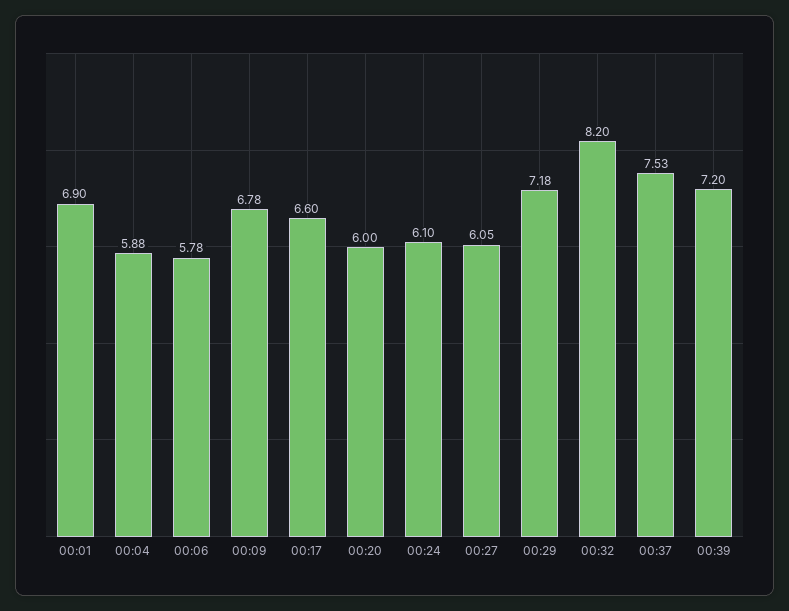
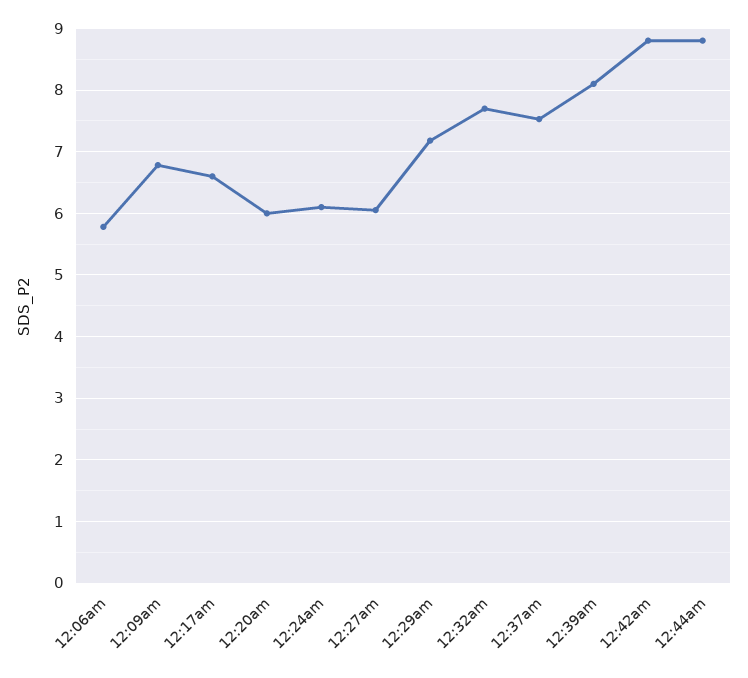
00:01: 6.9 -> none
00:04: 5.88 -> none
00:32: 8.2 -> 7.7
00:39: 7.2 -> 8.1
12:42am: none -> 8.8
12:44am: none -> 8.8

